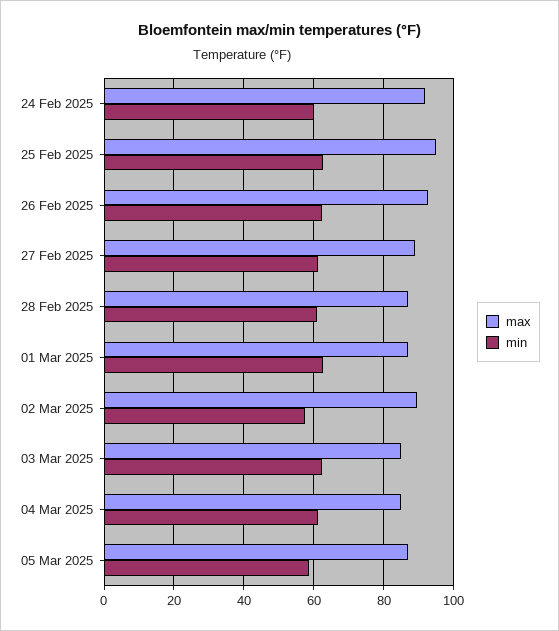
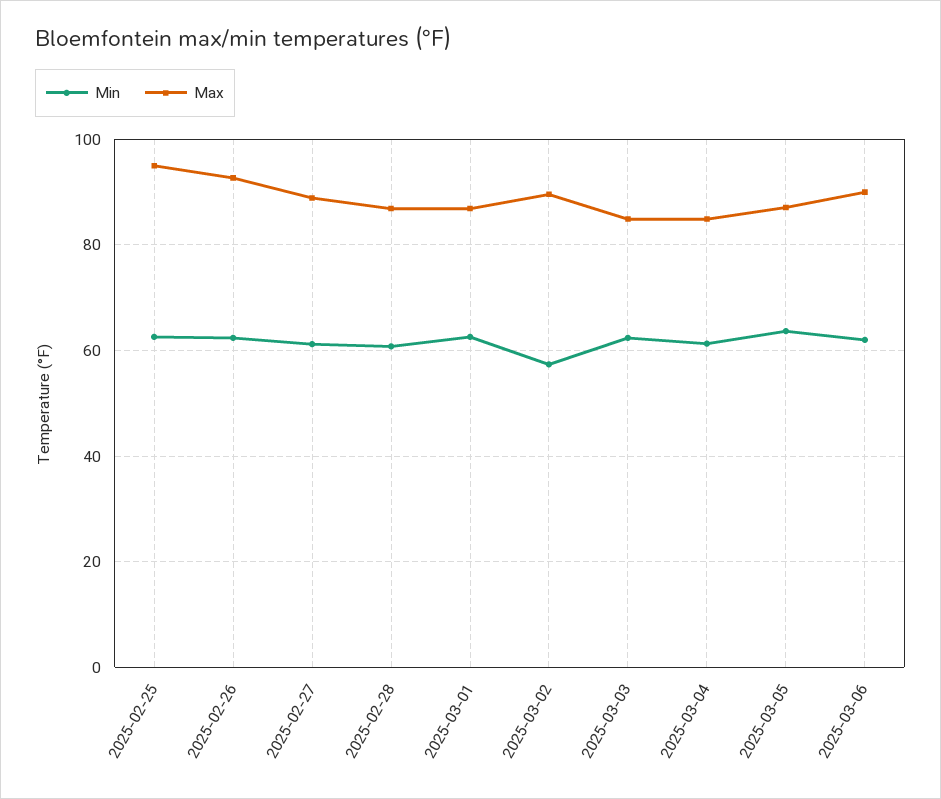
max, 24 Feb 2025: 92 -> none
min, 24 Feb 2025: 60 -> none
min, 05 Mar 2025: 58 -> 64
min, 2025-03-06: none -> 62
max, 2025-03-06: none -> 90

